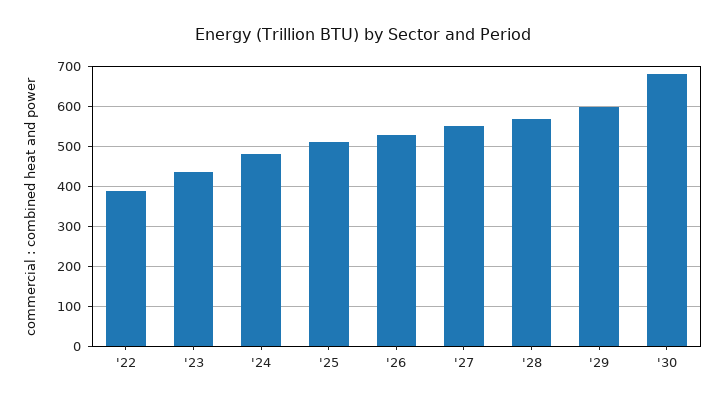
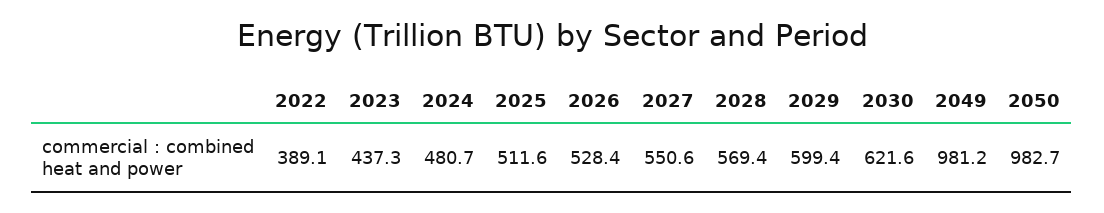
'30: 680 -> 621.6
2049: none -> 981.2
2050: none -> 982.7

